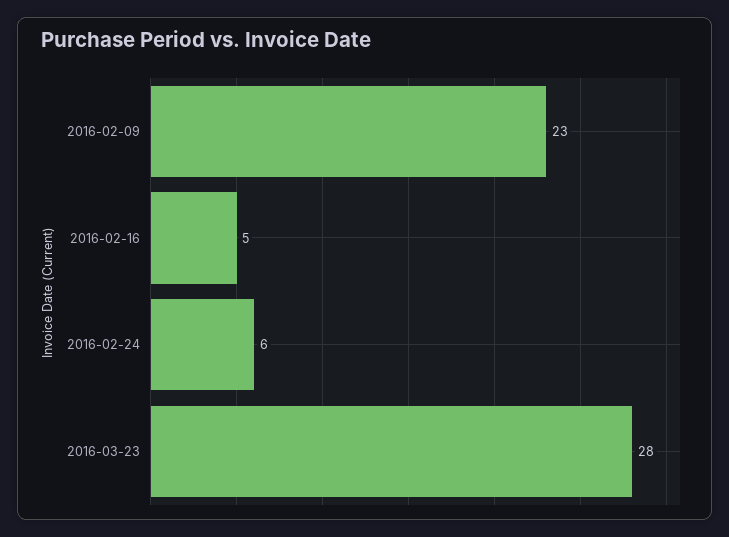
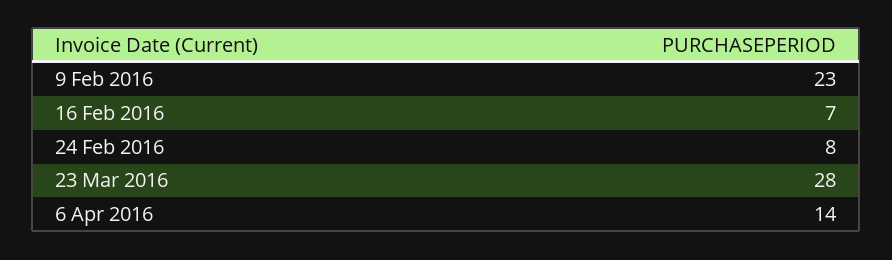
2016-02-16: 5 -> 7
2016-02-24: 6 -> 8
6 Apr 2016: none -> 14

